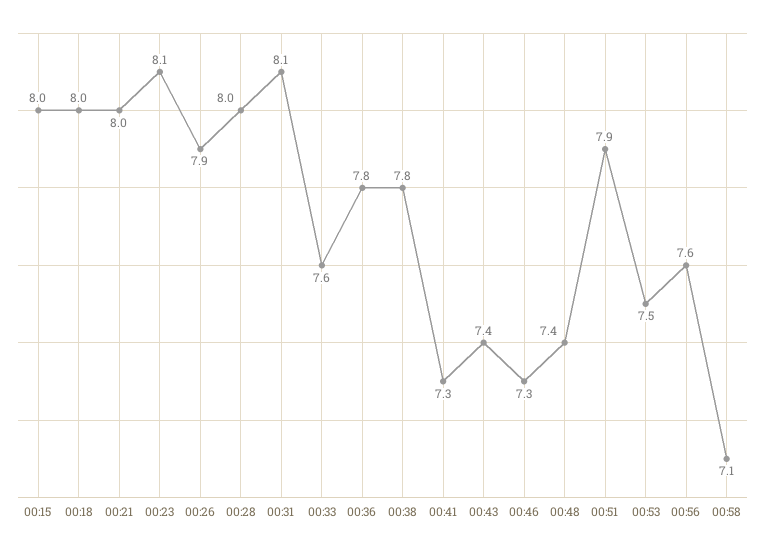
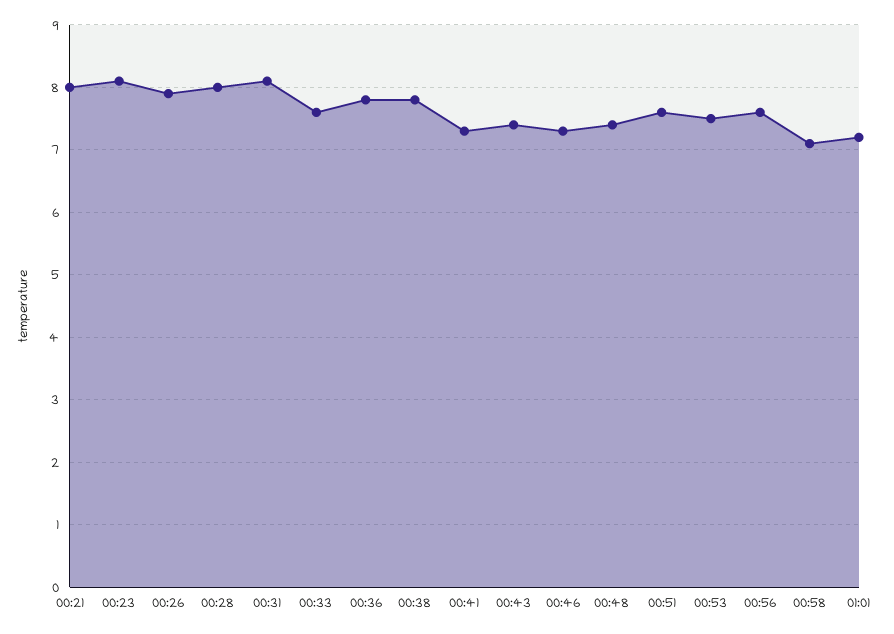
00:15: 8 -> none
00:18: 8 -> none
00:51: 7.9 -> 7.6
01:01: none -> 7.2

